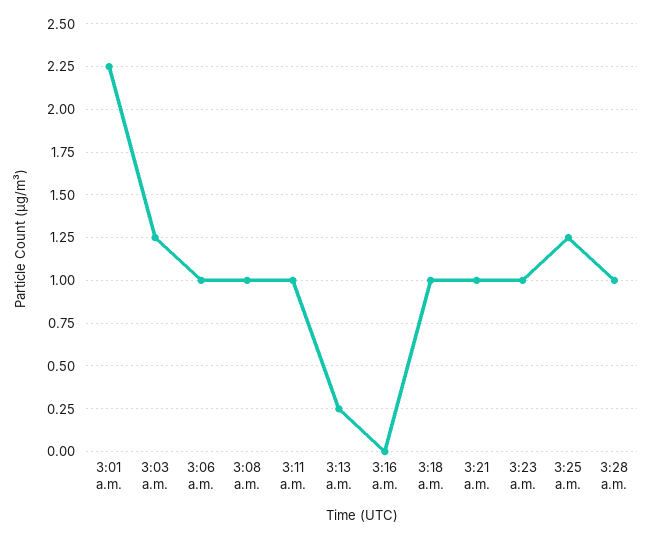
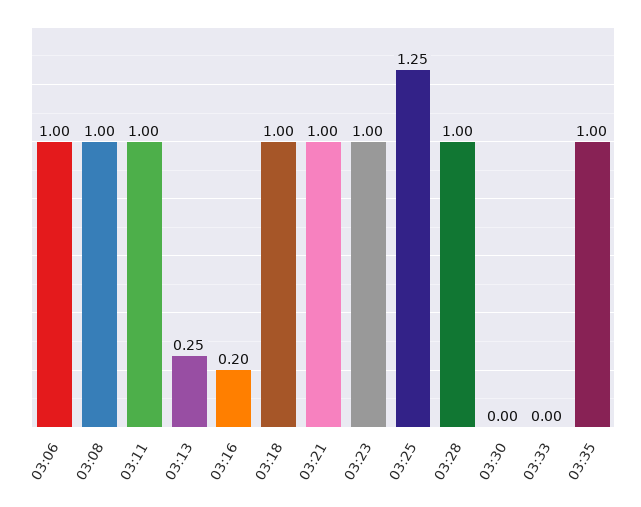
3:01 a.m.: 2.25 -> none
3:03 a.m.: 1.25 -> none
3:16 a.m.: 0 -> 0.2
03:30: none -> 0
03:33: none -> 0
03:35: none -> 1

